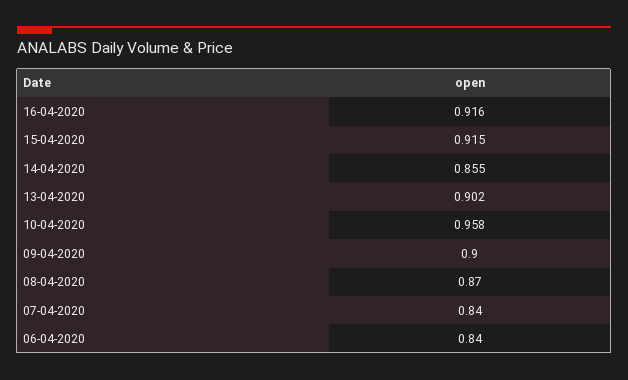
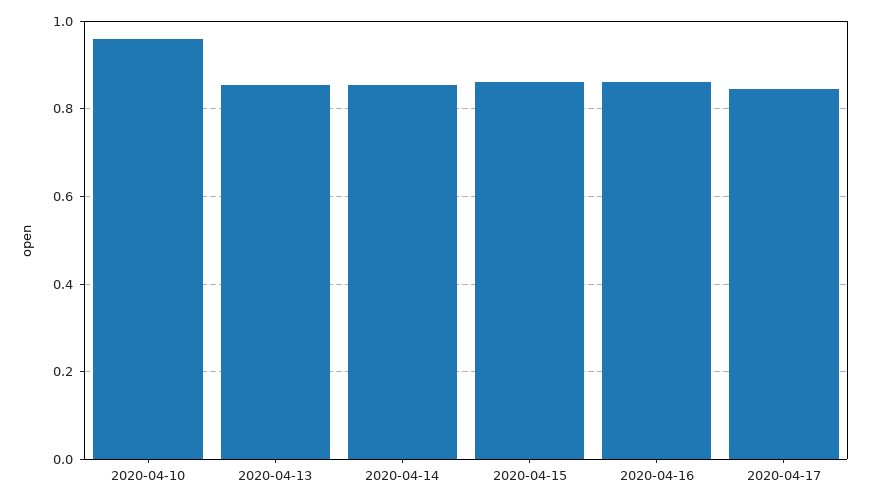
16-04-2020: 0.916 -> 0.86
15-04-2020: 0.915 -> 0.86
13-04-2020: 0.902 -> 0.86
09-04-2020: 0.9 -> none
08-04-2020: 0.87 -> none
07-04-2020: 0.84 -> none
06-04-2020: 0.84 -> none
2020-04-17: none -> 0.84

